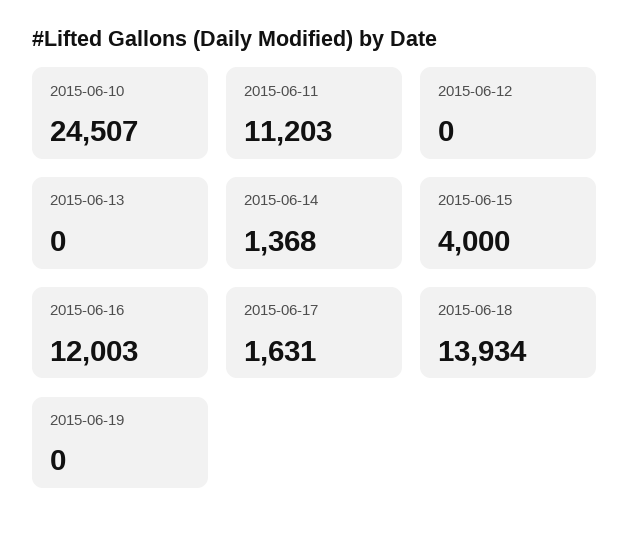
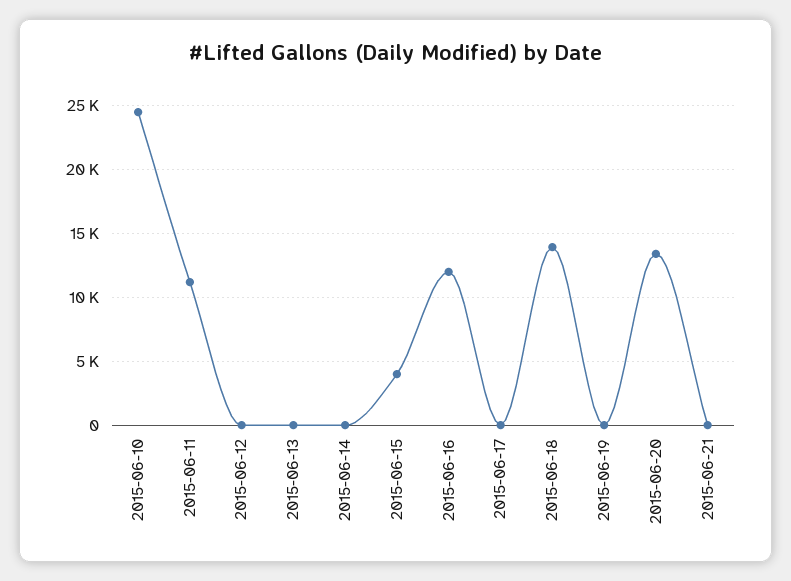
2015-06-14: 1368 -> 0
2015-06-17: 1631 -> 0
2015-06-20: none -> 13500
2015-06-21: none -> 0

